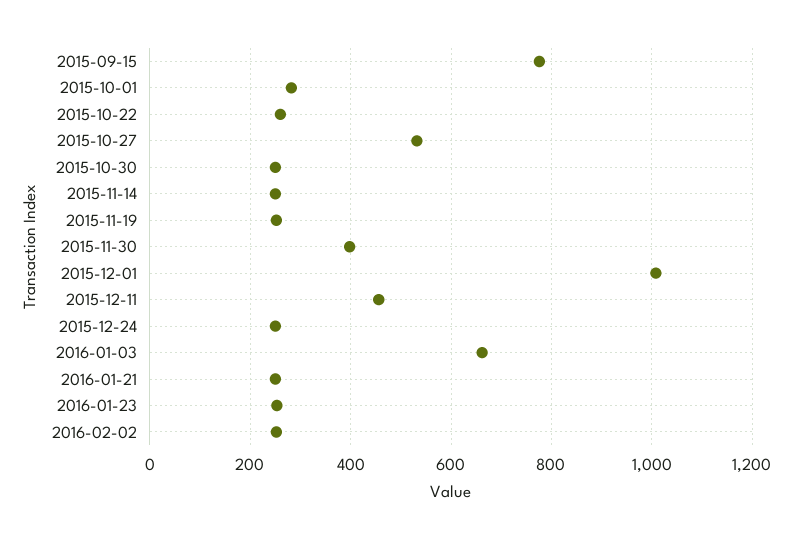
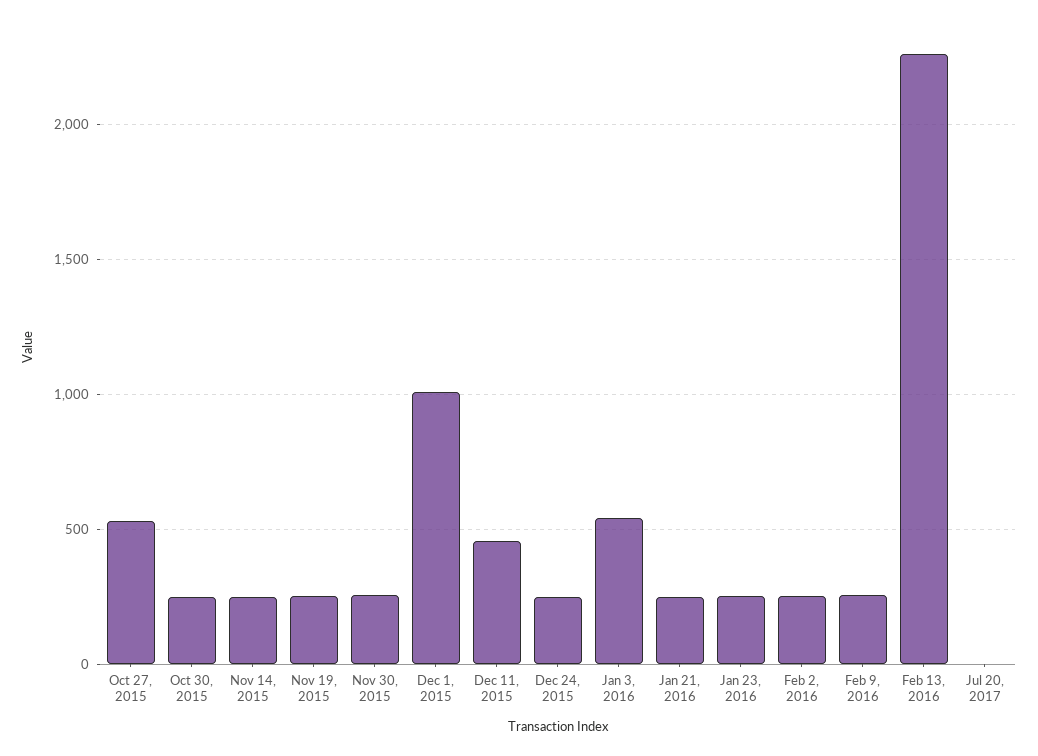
2015-09-15: 780 -> none
2015-10-01: 280 -> none
2015-10-22: 260 -> none
2015-11-30: 400 -> 250
2016-01-03: 660 -> 550
Feb 9, 2016: none -> 250
Feb 13, 2016: none -> 2250
Jul 20, 2017: none -> 0

